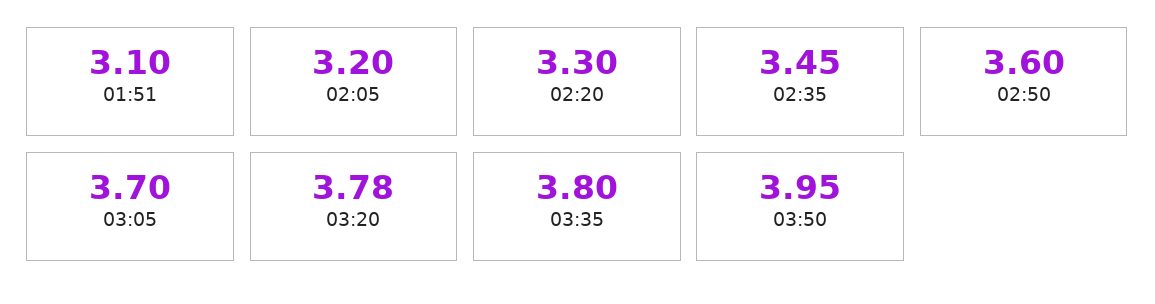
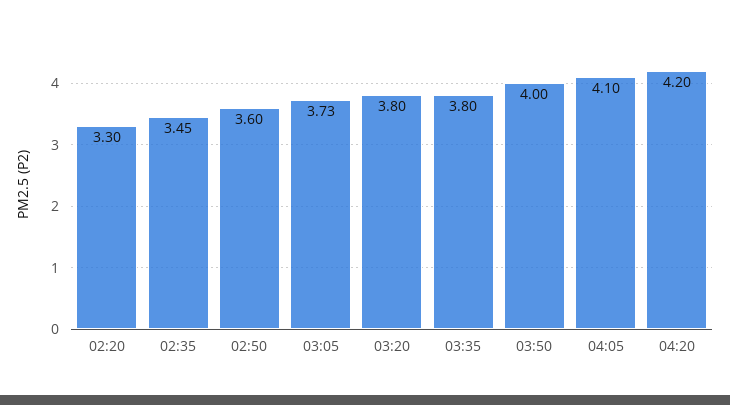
01:51: 3.1 -> none
02:05: 3.2 -> none
03:05: 3.7 -> 3.73
03:20: 3.78 -> 3.8
03:50: 3.95 -> 4
04:05: none -> 4.1
04:20: none -> 4.2

